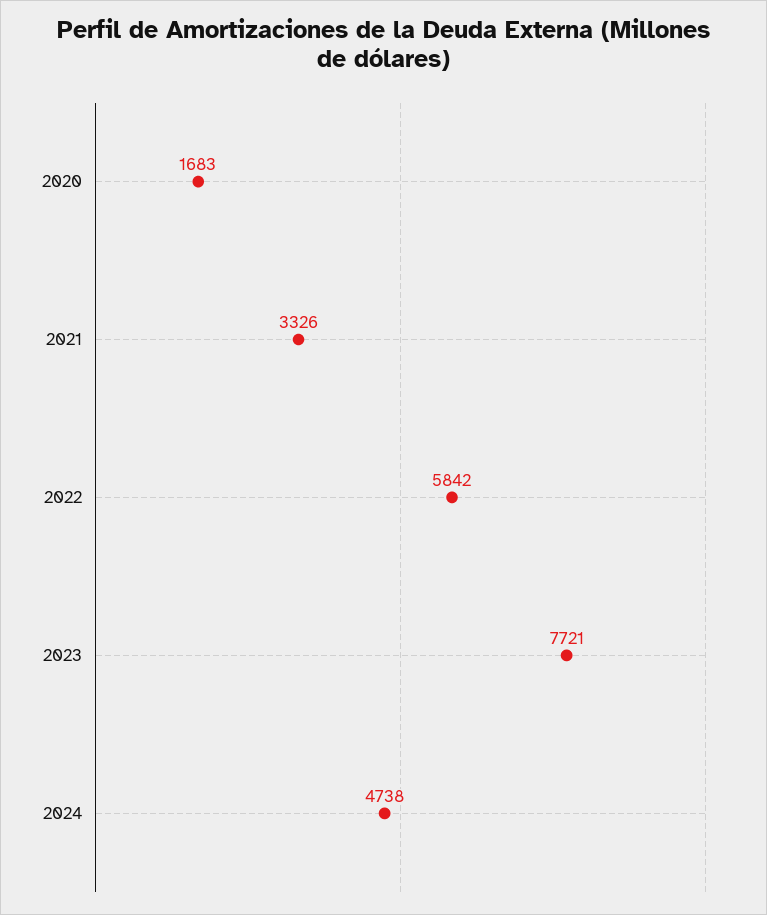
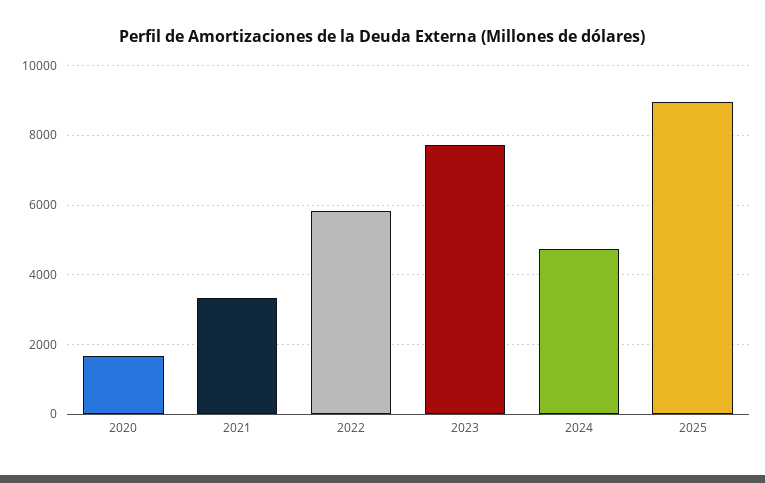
2025: none -> 9000

